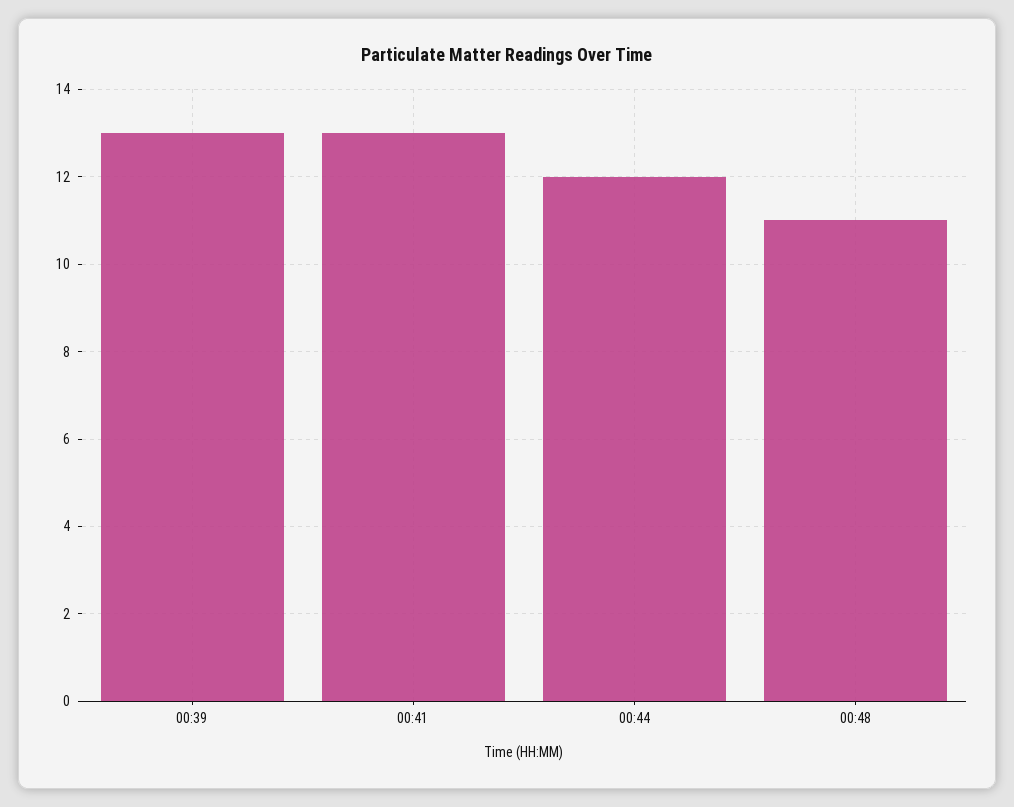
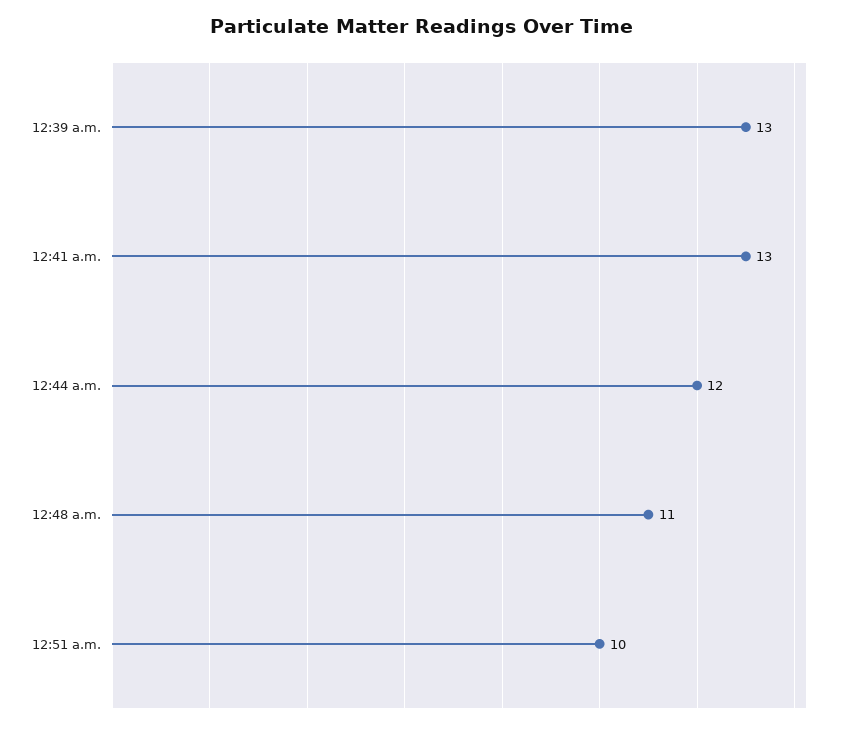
12:51 a.m.: none -> 10

